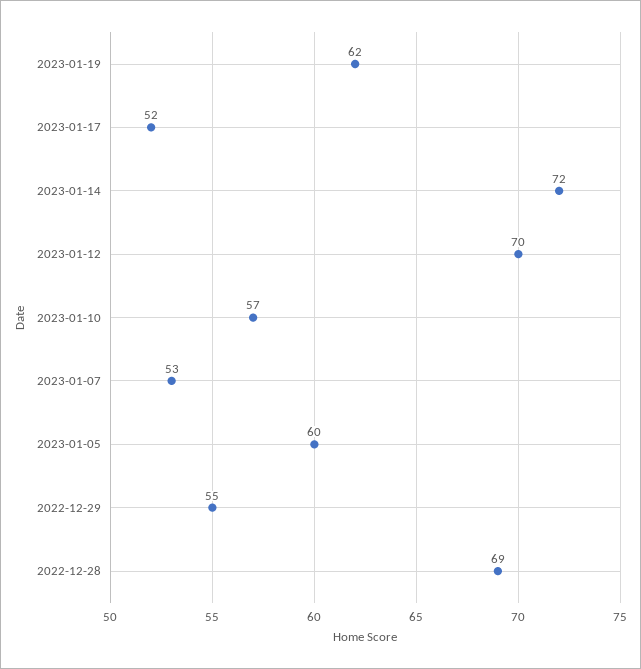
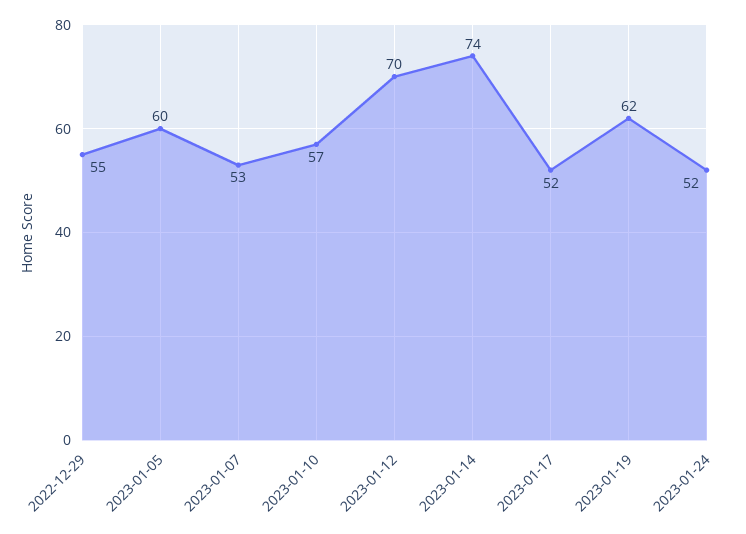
2023-01-14: 72 -> 74
2022-12-28: 69 -> none
2023-01-24: none -> 52

